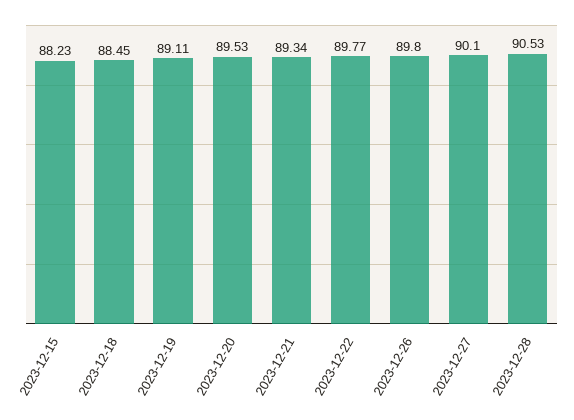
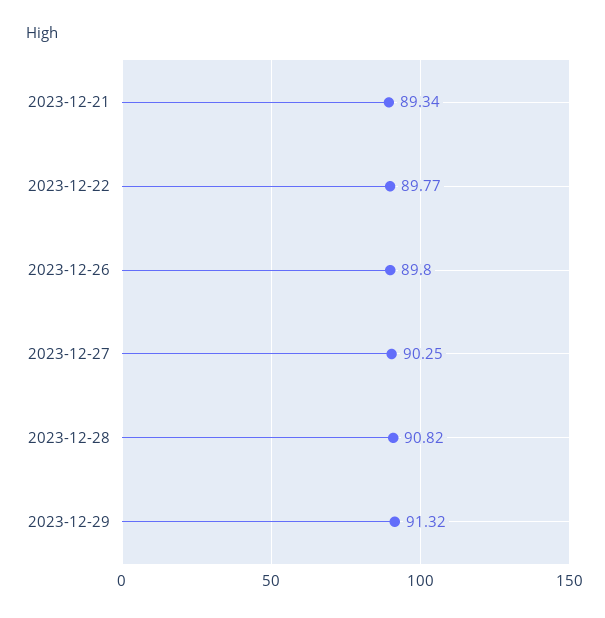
2023-12-15: 88.23 -> none
2023-12-18: 88.45 -> none
2023-12-19: 89.11 -> none
2023-12-20: 89.53 -> none
2023-12-27: 90.1 -> 90.25
2023-12-28: 90.53 -> 90.82
2023-12-29: none -> 91.32

